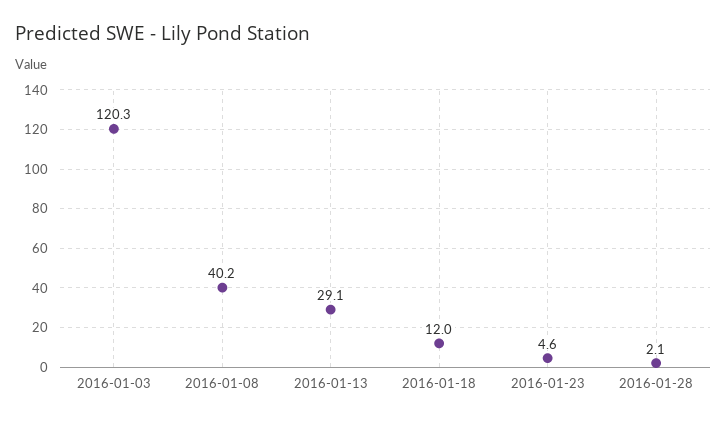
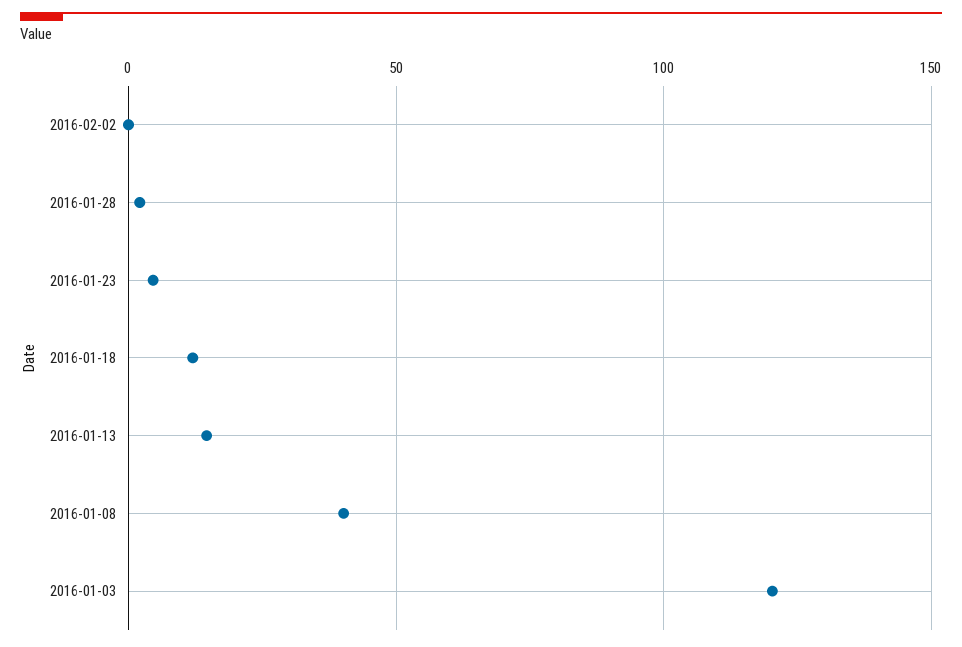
2016-01-13: 29.1 -> 15
2016-02-02: none -> 0

